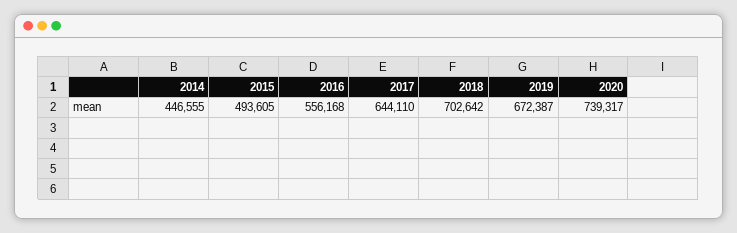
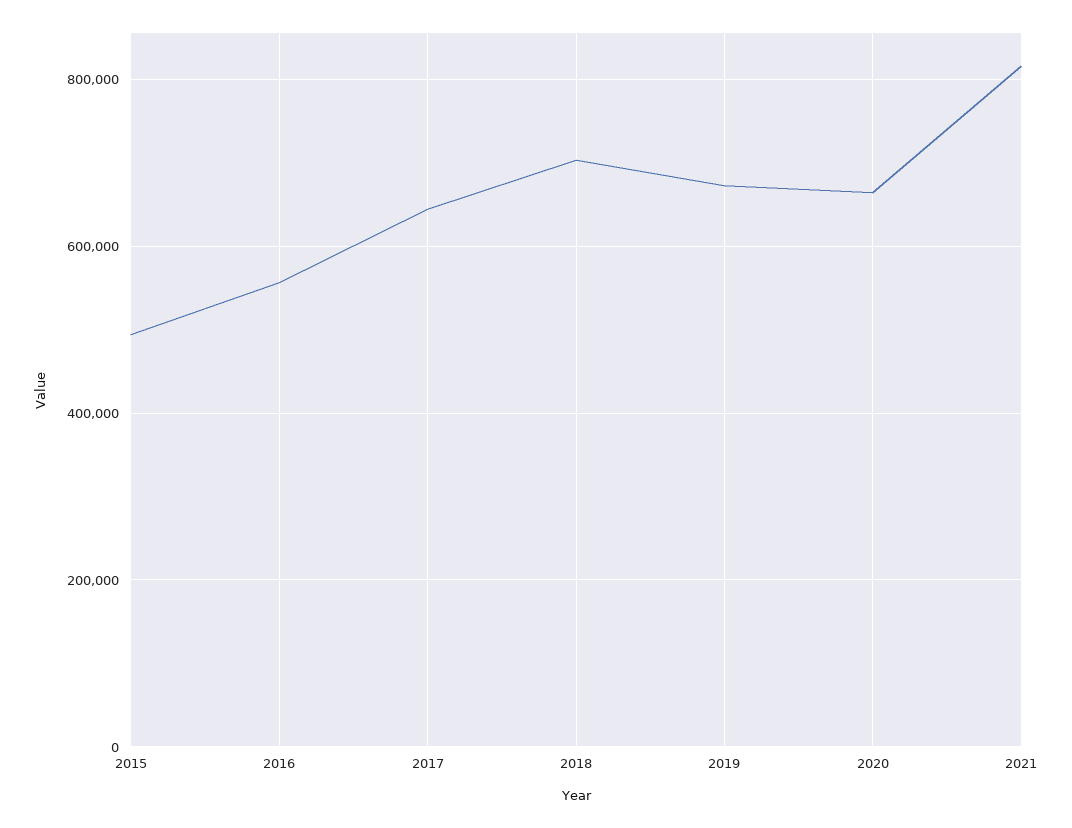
2014: 446555 -> none
2020: 739317 -> 660000
2021: none -> 820000

